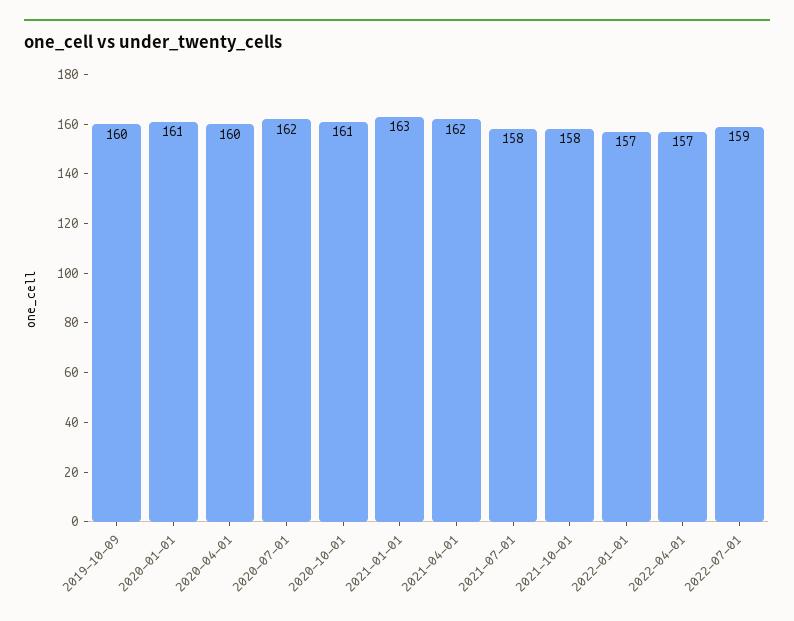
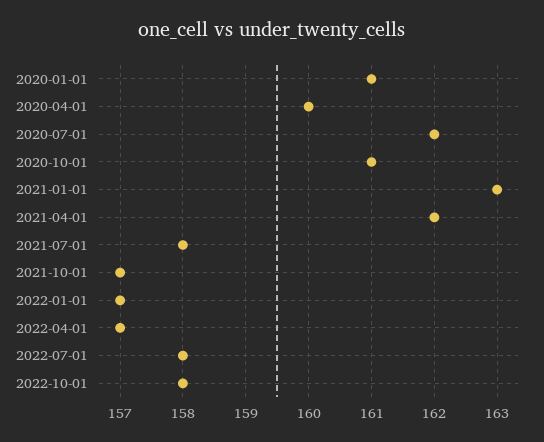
2019-10-09: 160 -> none
2021-10-01: 158 -> 157
2022-07-01: 159 -> 158
2022-10-01: none -> 158

